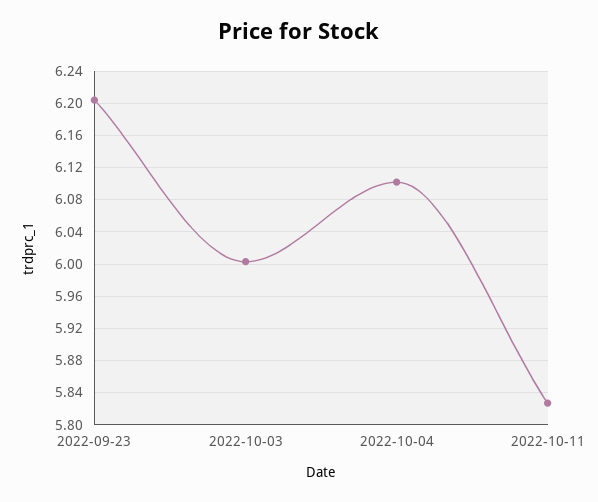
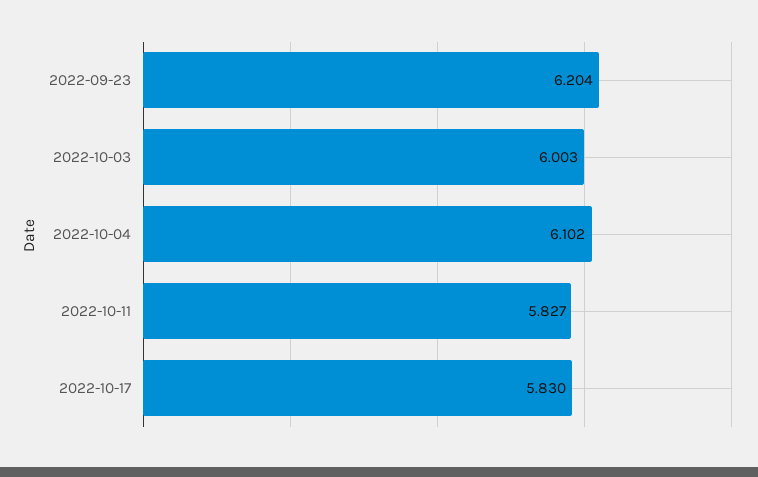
2022-10-17: none -> 5.83

